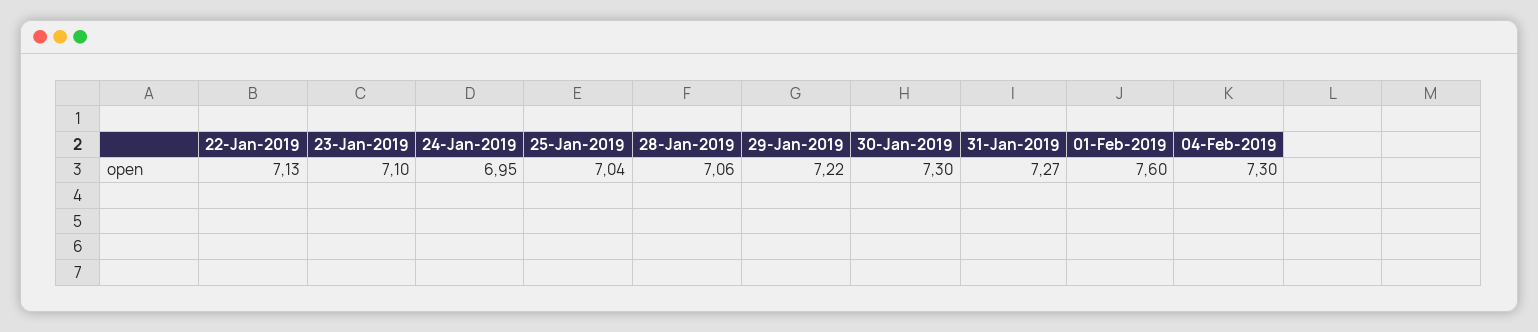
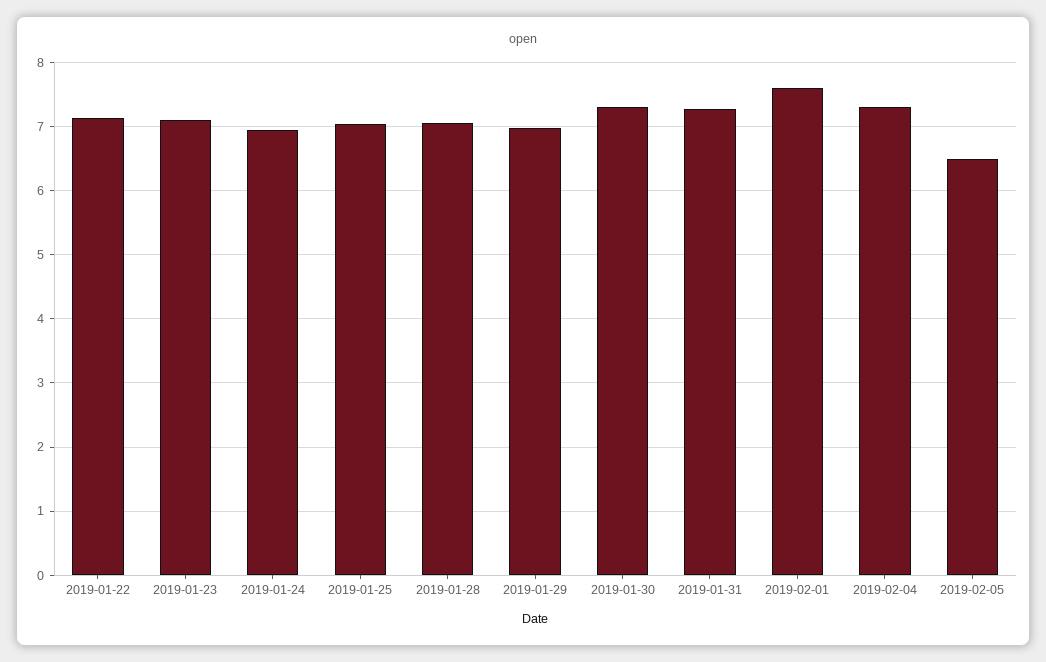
29-Jan-2019: 7.22 -> 7
2019-02-05: none -> 6.5

